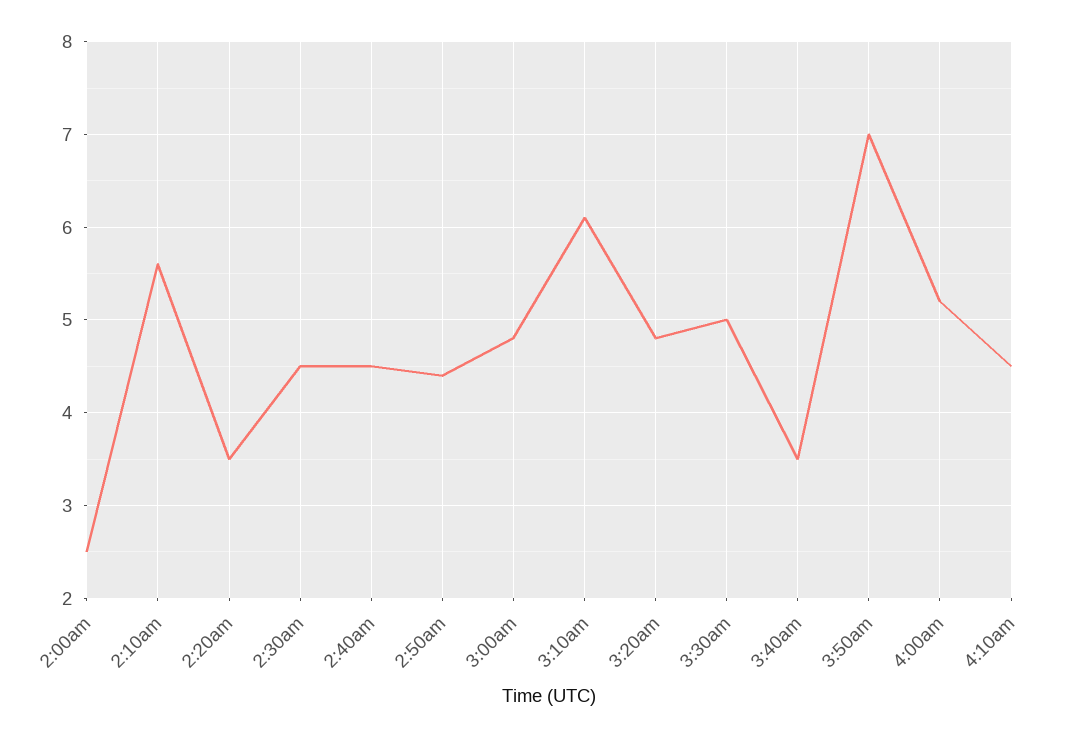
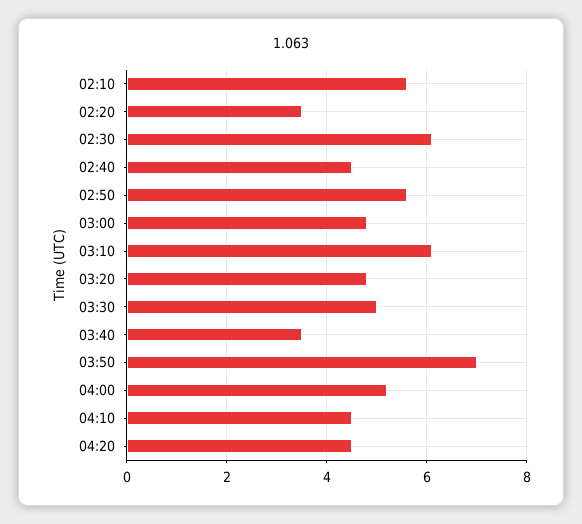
2:00am: 2.5 -> none
2:30am: 4.5 -> 6
2:50am: 4.4 -> 5.5
04:20: none -> 4.5

